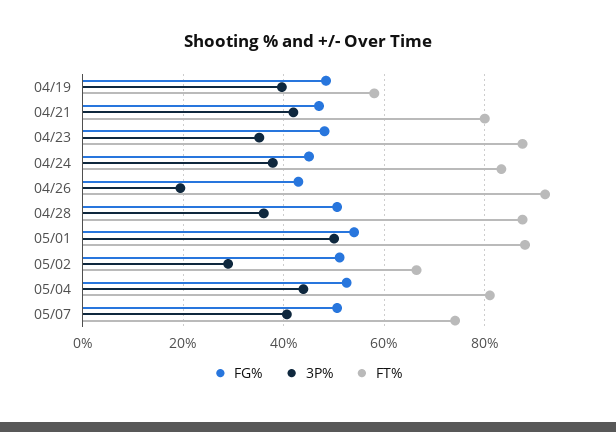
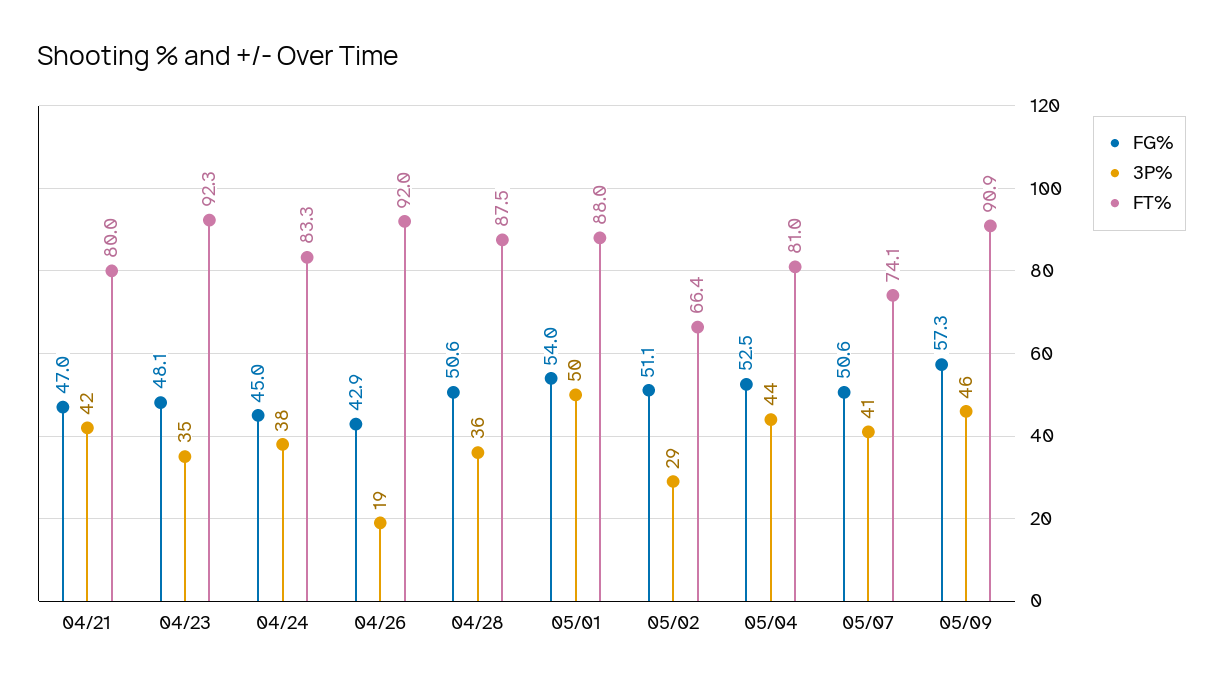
FG%, 04/19: 48 -> none
3P%, 04/19: 40 -> none
FT%, 04/19: 58 -> none
FT%, 04/23: 88 -> 92.3
FG%, 05/09: none -> 57.3
3P%, 05/09: none -> 46
FT%, 05/09: none -> 90.9

